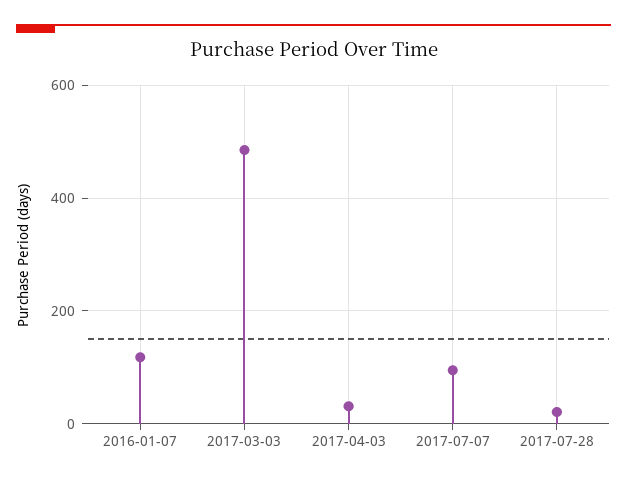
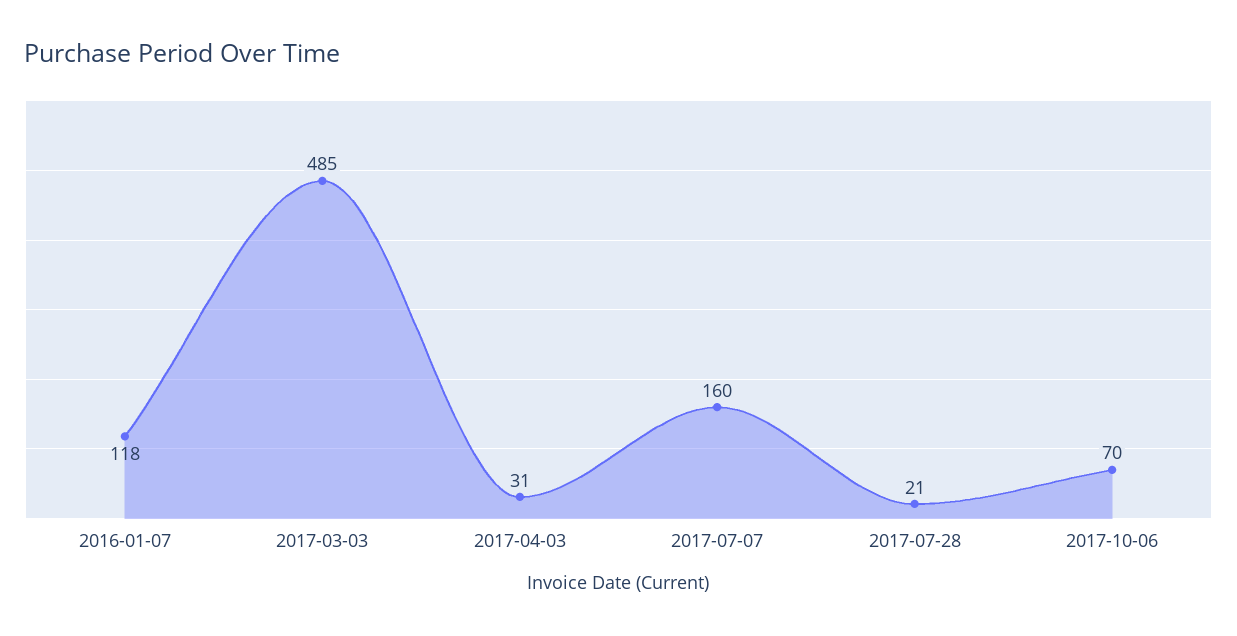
2017-07-07: 100 -> 160
2017-10-06: none -> 70

